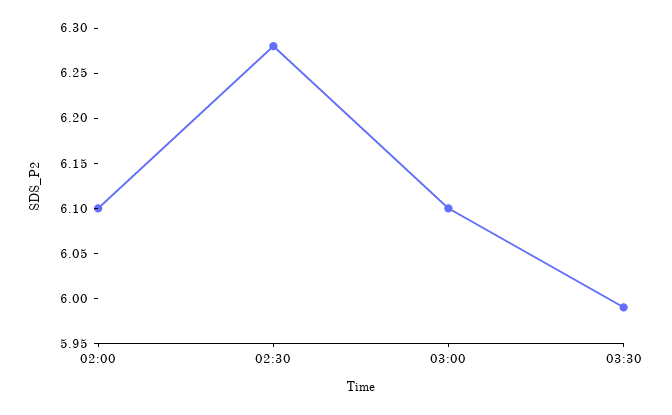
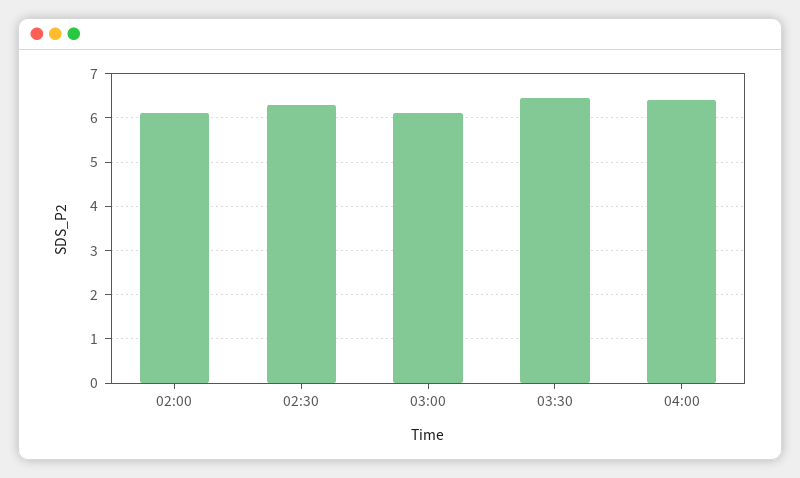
03:30: 5.99 -> 6.4
04:00: none -> 6.4

